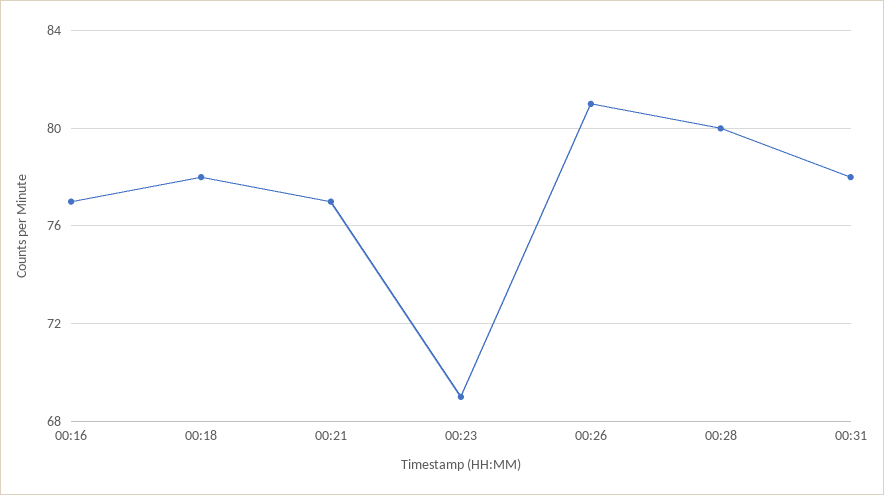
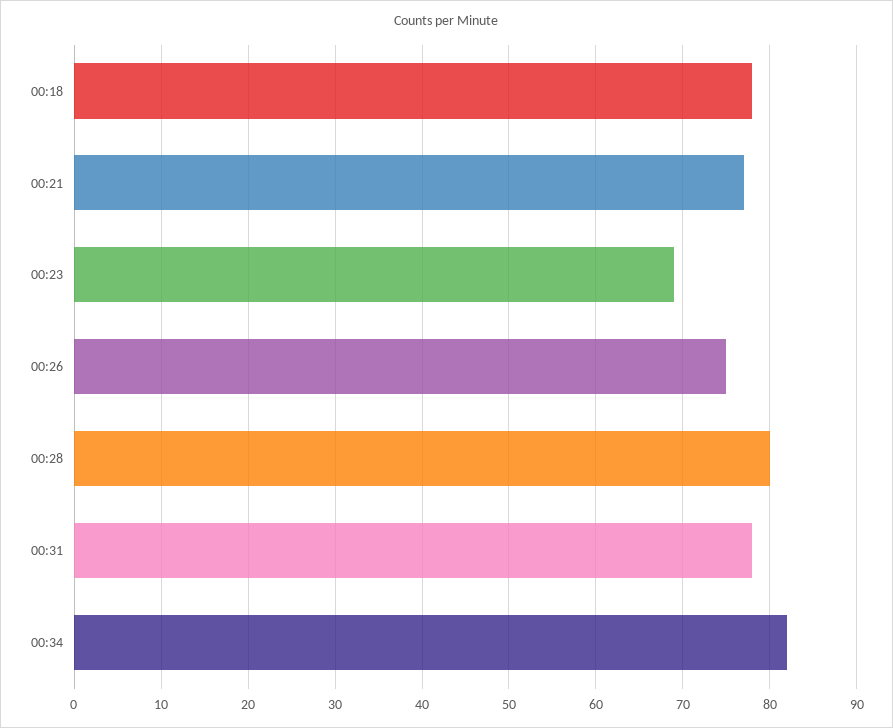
00:16: 77 -> none
00:26: 81 -> 75
00:34: none -> 82

